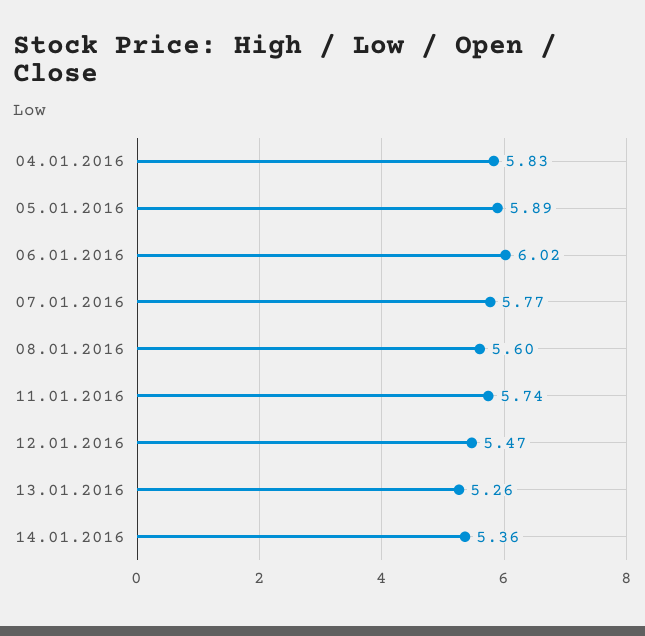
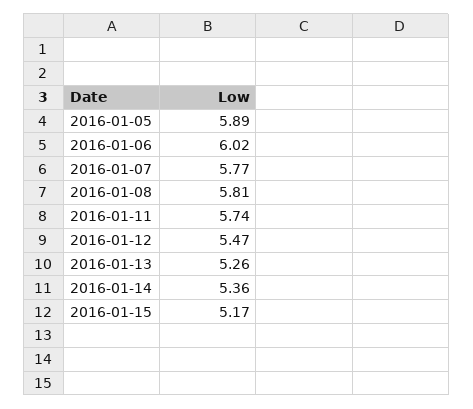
04.01.2016: 5.83 -> none
08.01.2016: 5.6 -> 5.81
2016-01-15: none -> 5.17

